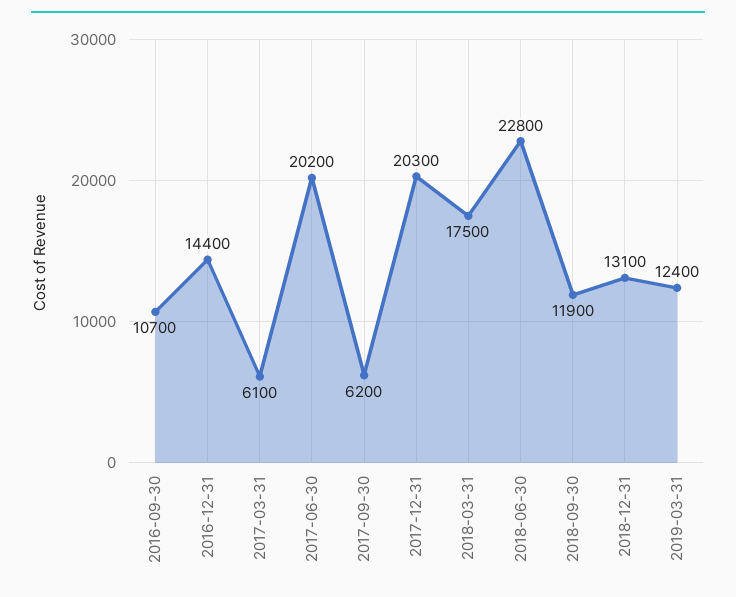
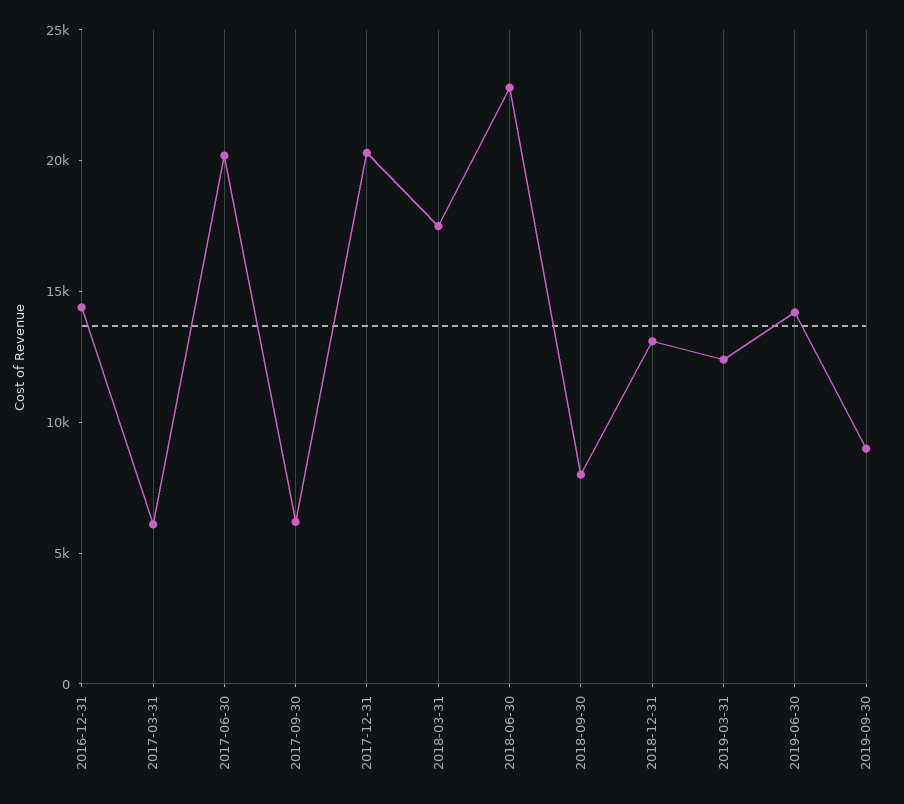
2016-09-30: 10700 -> none
2018-09-30: 11900 -> 8000
2019-06-30: none -> 14000
2019-09-30: none -> 9000

